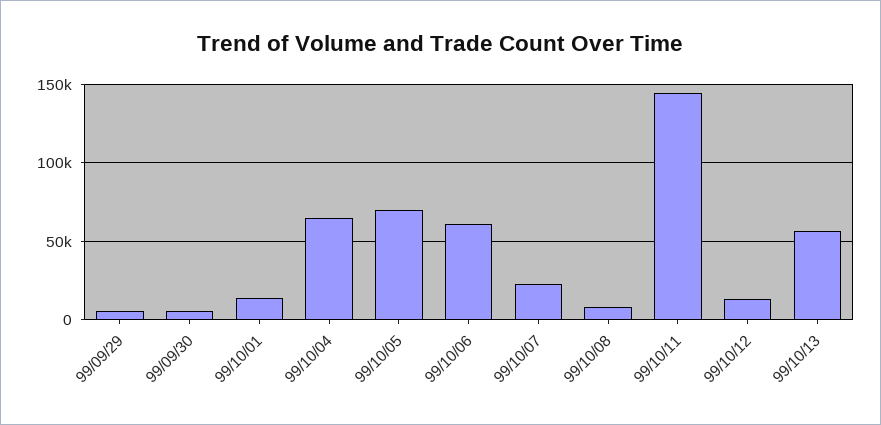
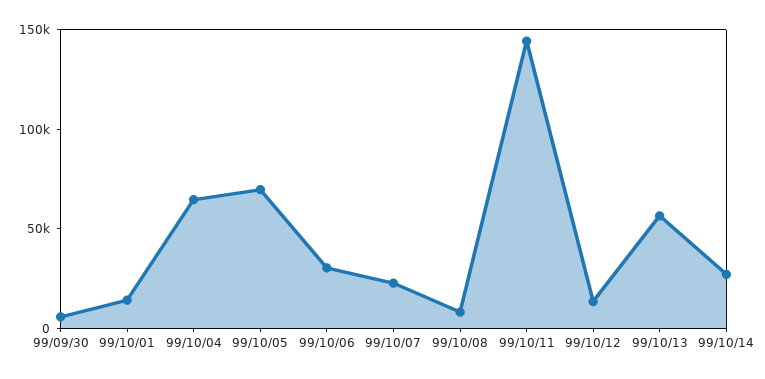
99/09/29: 5000 -> none
99/10/06: 60000 -> 30000
99/10/14: none -> 30000

